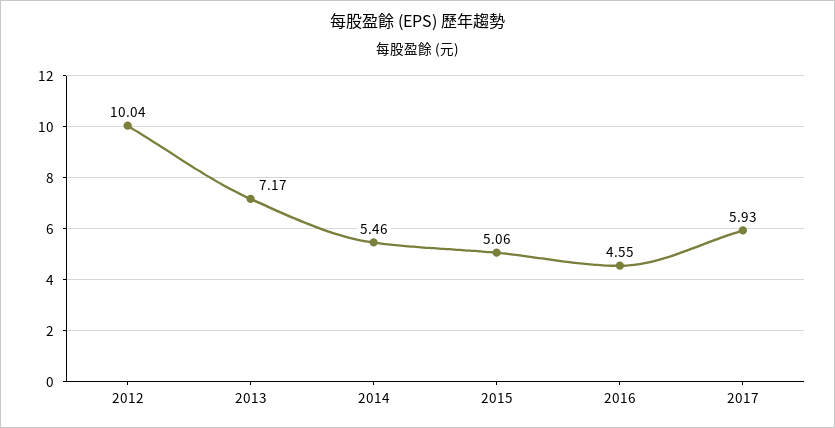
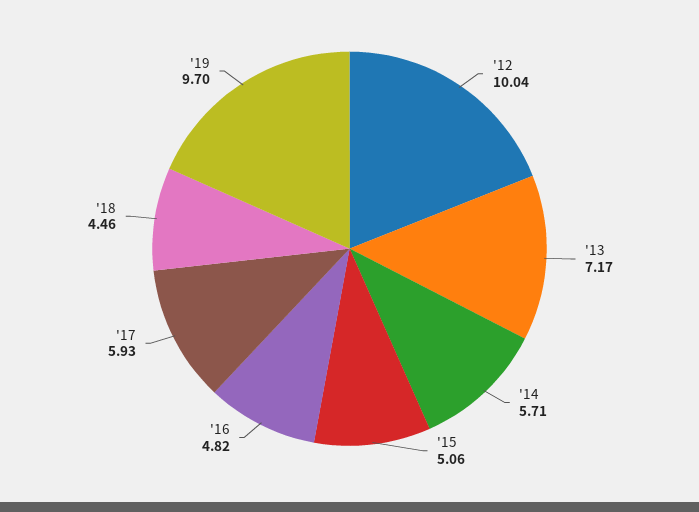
2014: 5.46 -> 5.71
2016: 4.55 -> 4.82
'18: none -> 4.46
'19: none -> 9.7

